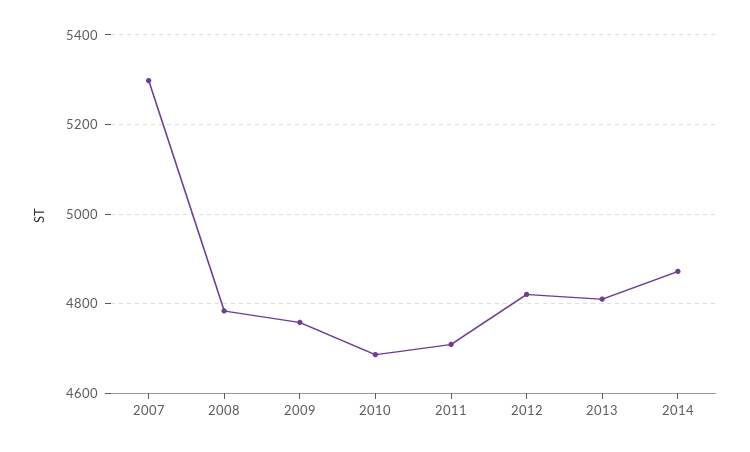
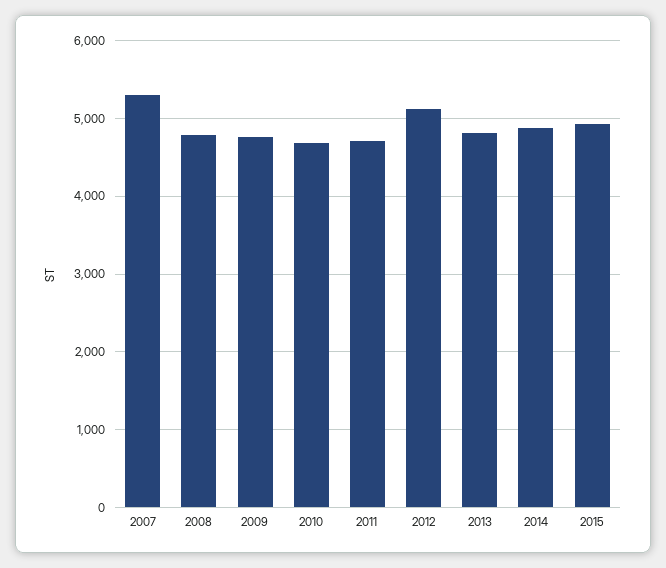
2012: 4820 -> 5100
2015: none -> 4900

